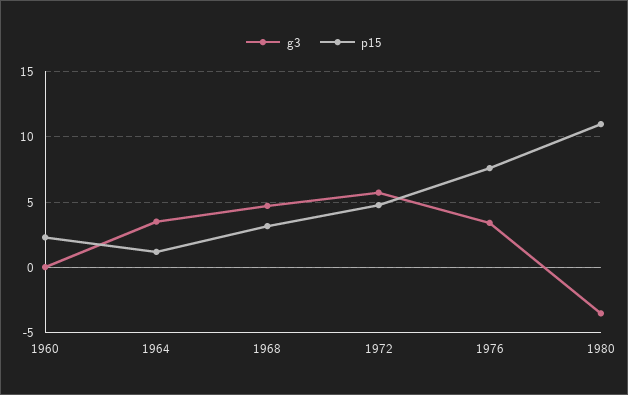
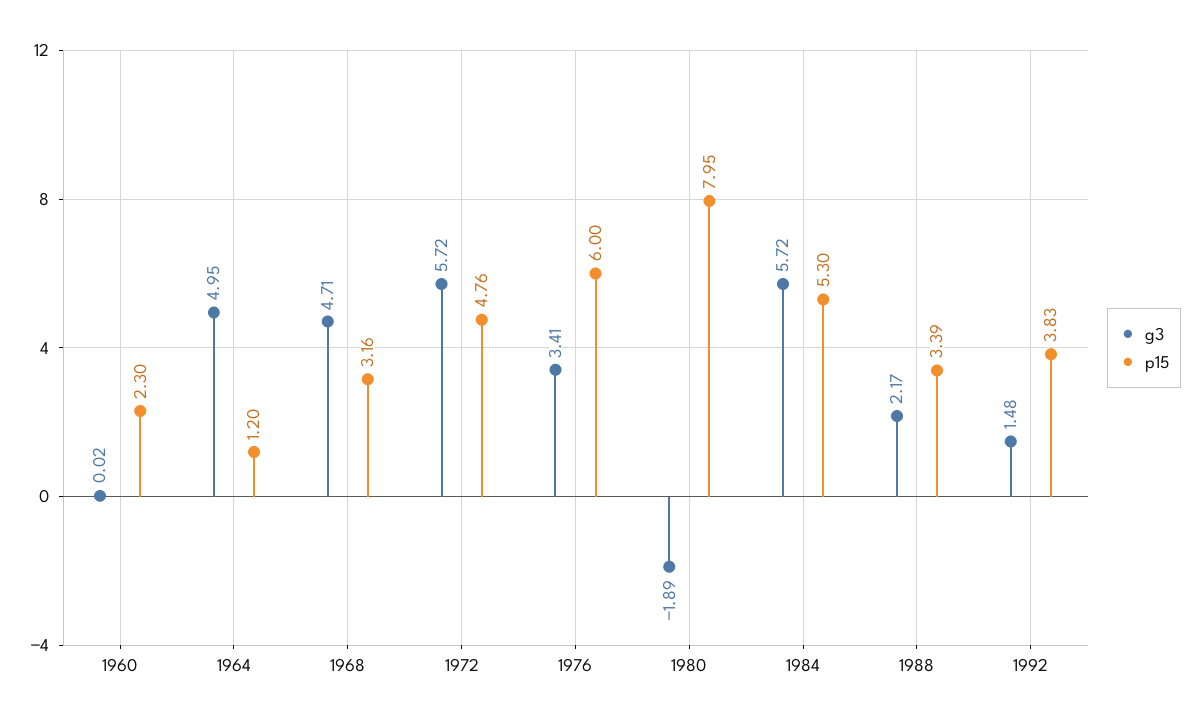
g3, 1964: 3.5 -> 4.95
p15, 1976: 7.5 -> 6
g3, 1980: -3.5 -> -1.89
p15, 1980: 11 -> 7.95
g3, 1984: none -> 5.72
p15, 1984: none -> 5.3
g3, 1988: none -> 2.17
p15, 1988: none -> 3.39
g3, 1992: none -> 1.48
p15, 1992: none -> 3.83

